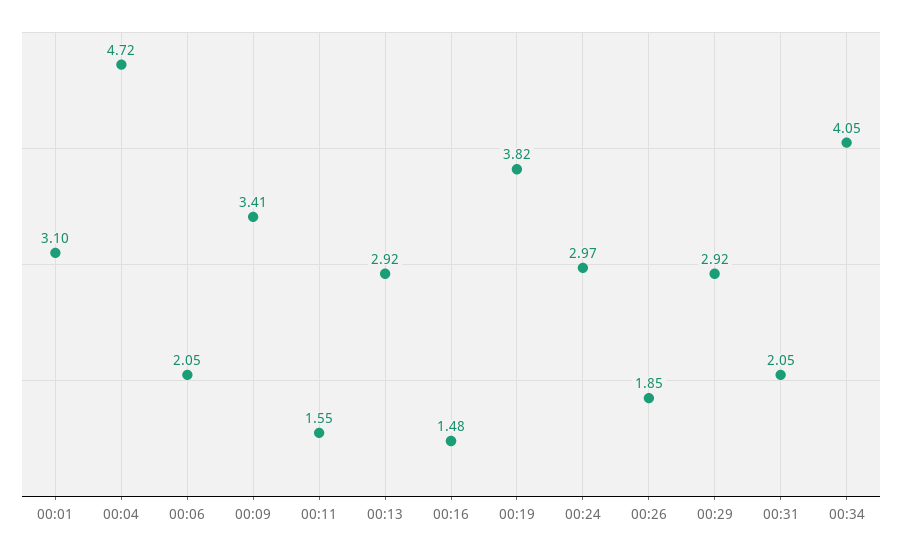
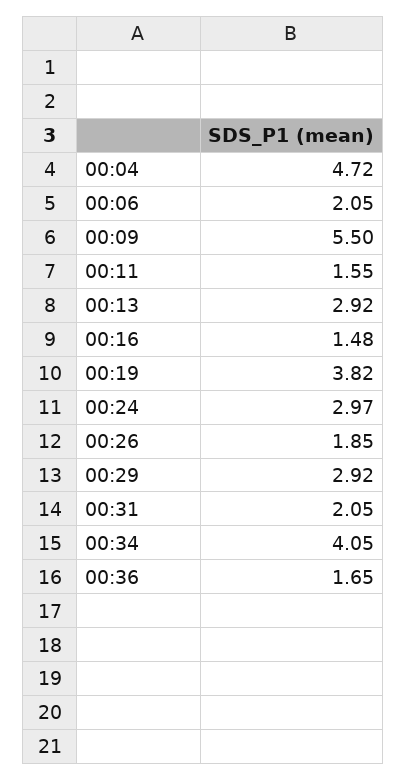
00:01: 3.1 -> none
00:09: 3.41 -> 5.5
00:36: none -> 1.65

